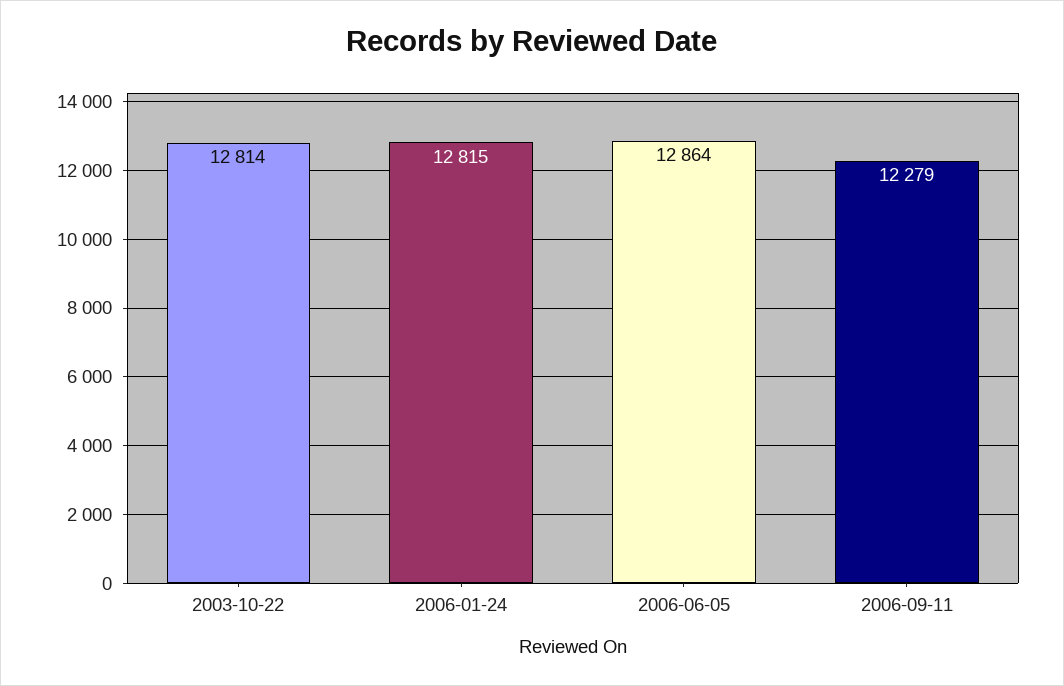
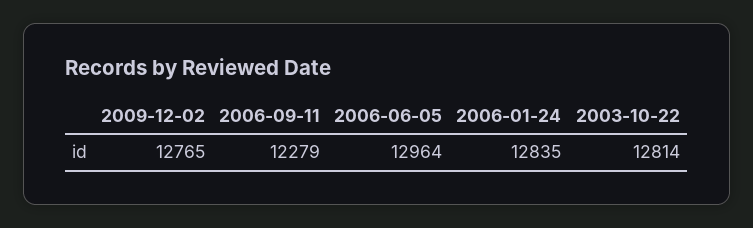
2006-01-24: 12815 -> 12835
2006-06-05: 12864 -> 12964
2009-12-02: none -> 12765

